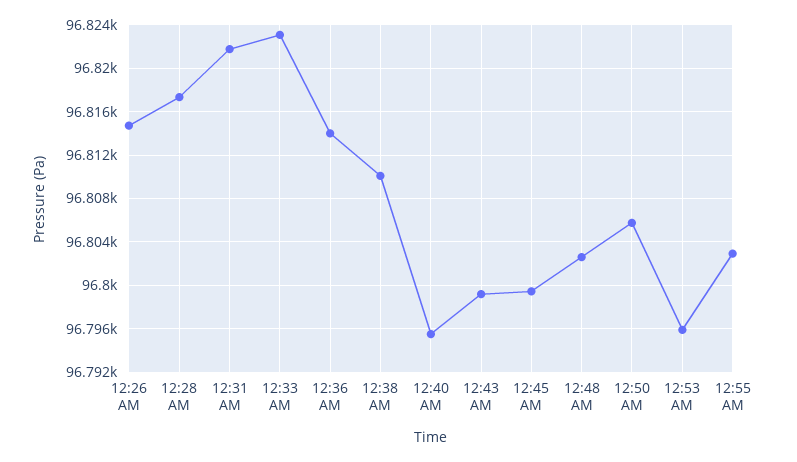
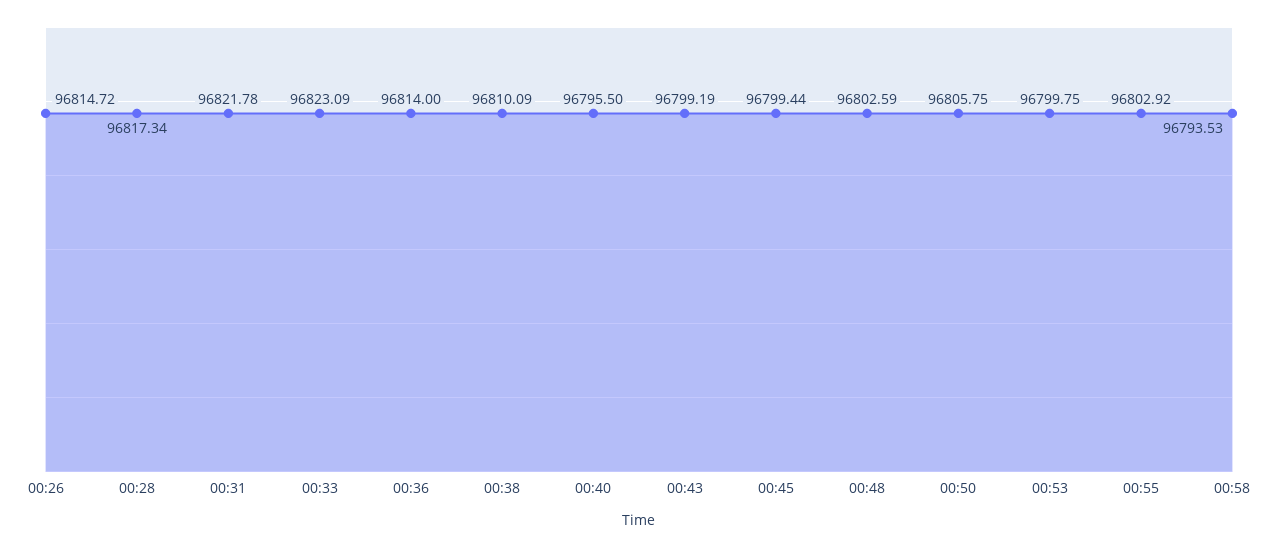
12:53 AM: 96796 -> 96799.75
00:58: none -> 96793.53

